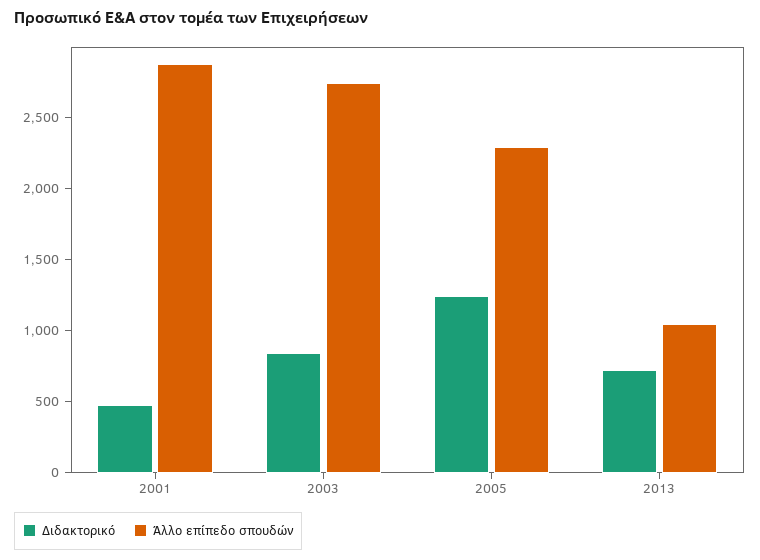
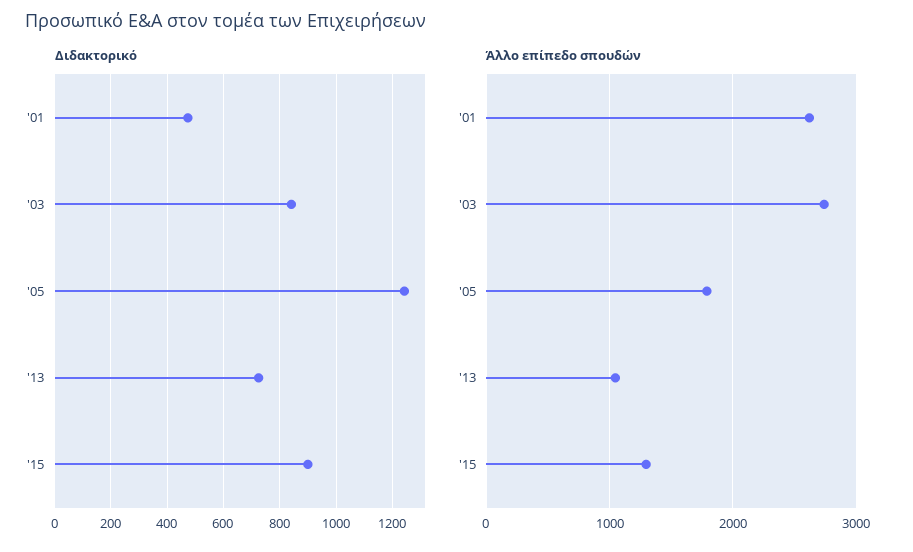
Άλλο επίπεδο σπουδών, 2001: 2900 -> 2600
Άλλο επίπεδο σπουδών, 2005: 2300 -> 1800
Διδακτορικό, '15: none -> 900
Άλλο επίπεδο σπουδών, '15: none -> 1300

